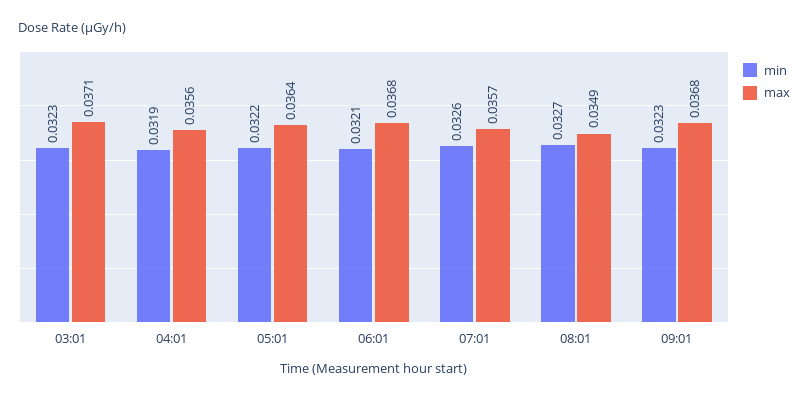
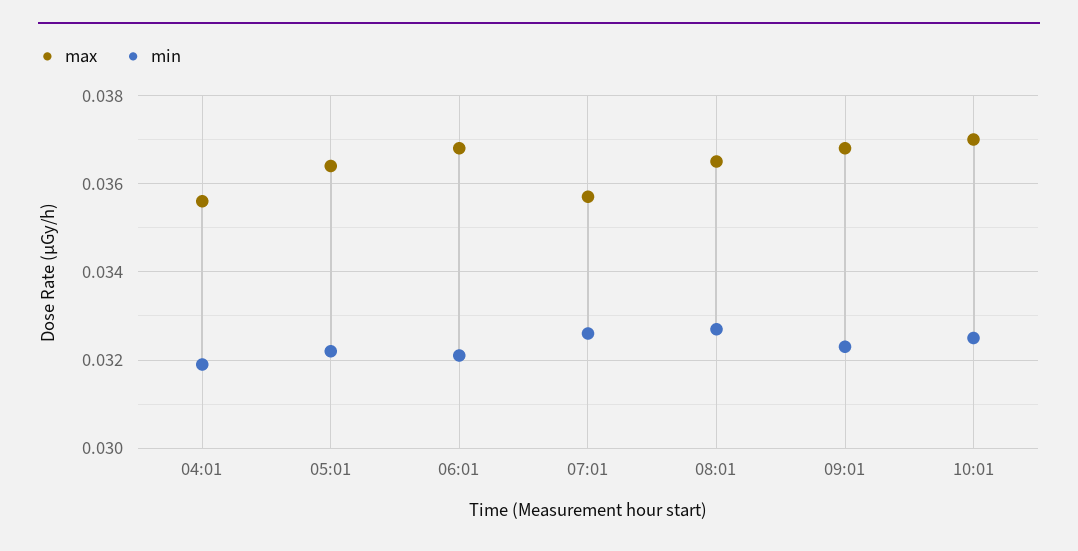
min, 03:01: 0.0323 -> none
max, 03:01: 0.0371 -> none
max, 08:01: 0.0349 -> 0.0365
max, 10:01: none -> 0.037
min, 10:01: none -> 0.0325

